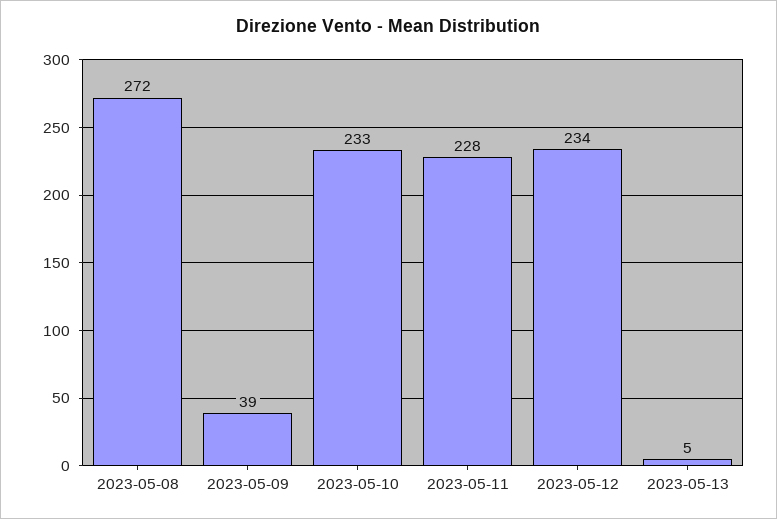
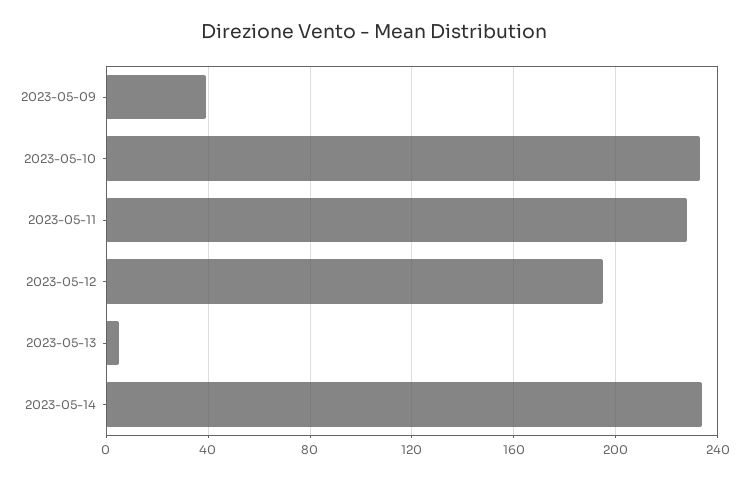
2023-05-08: 272 -> none
2023-05-12: 234 -> 195
2023-05-14: none -> 235

